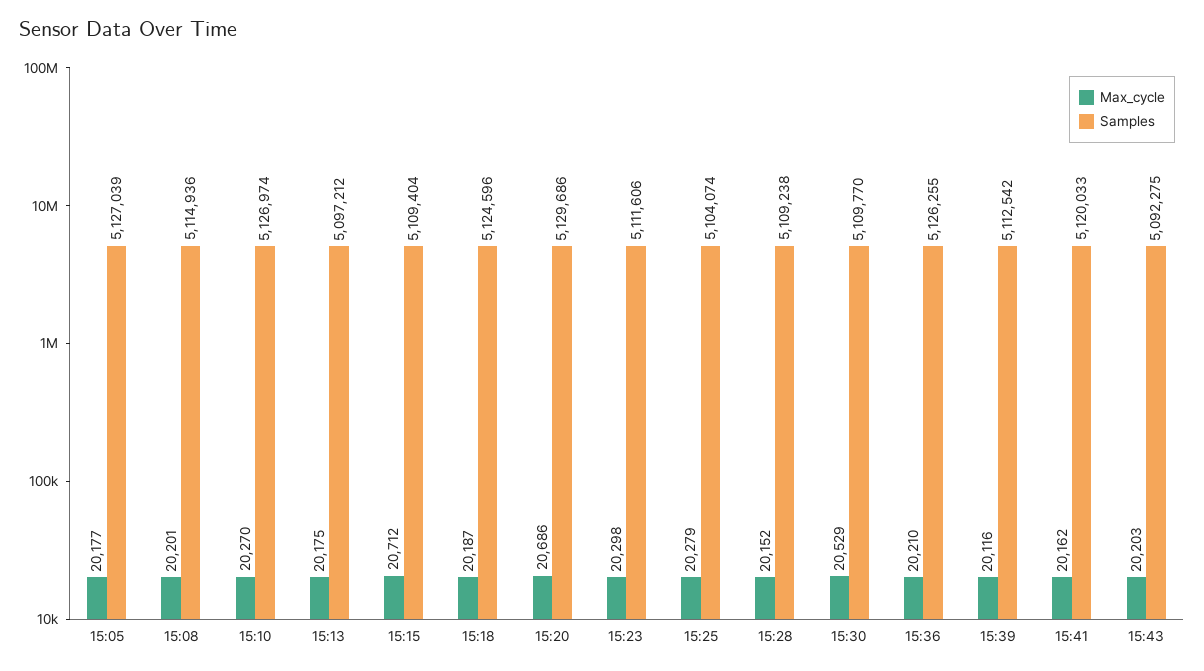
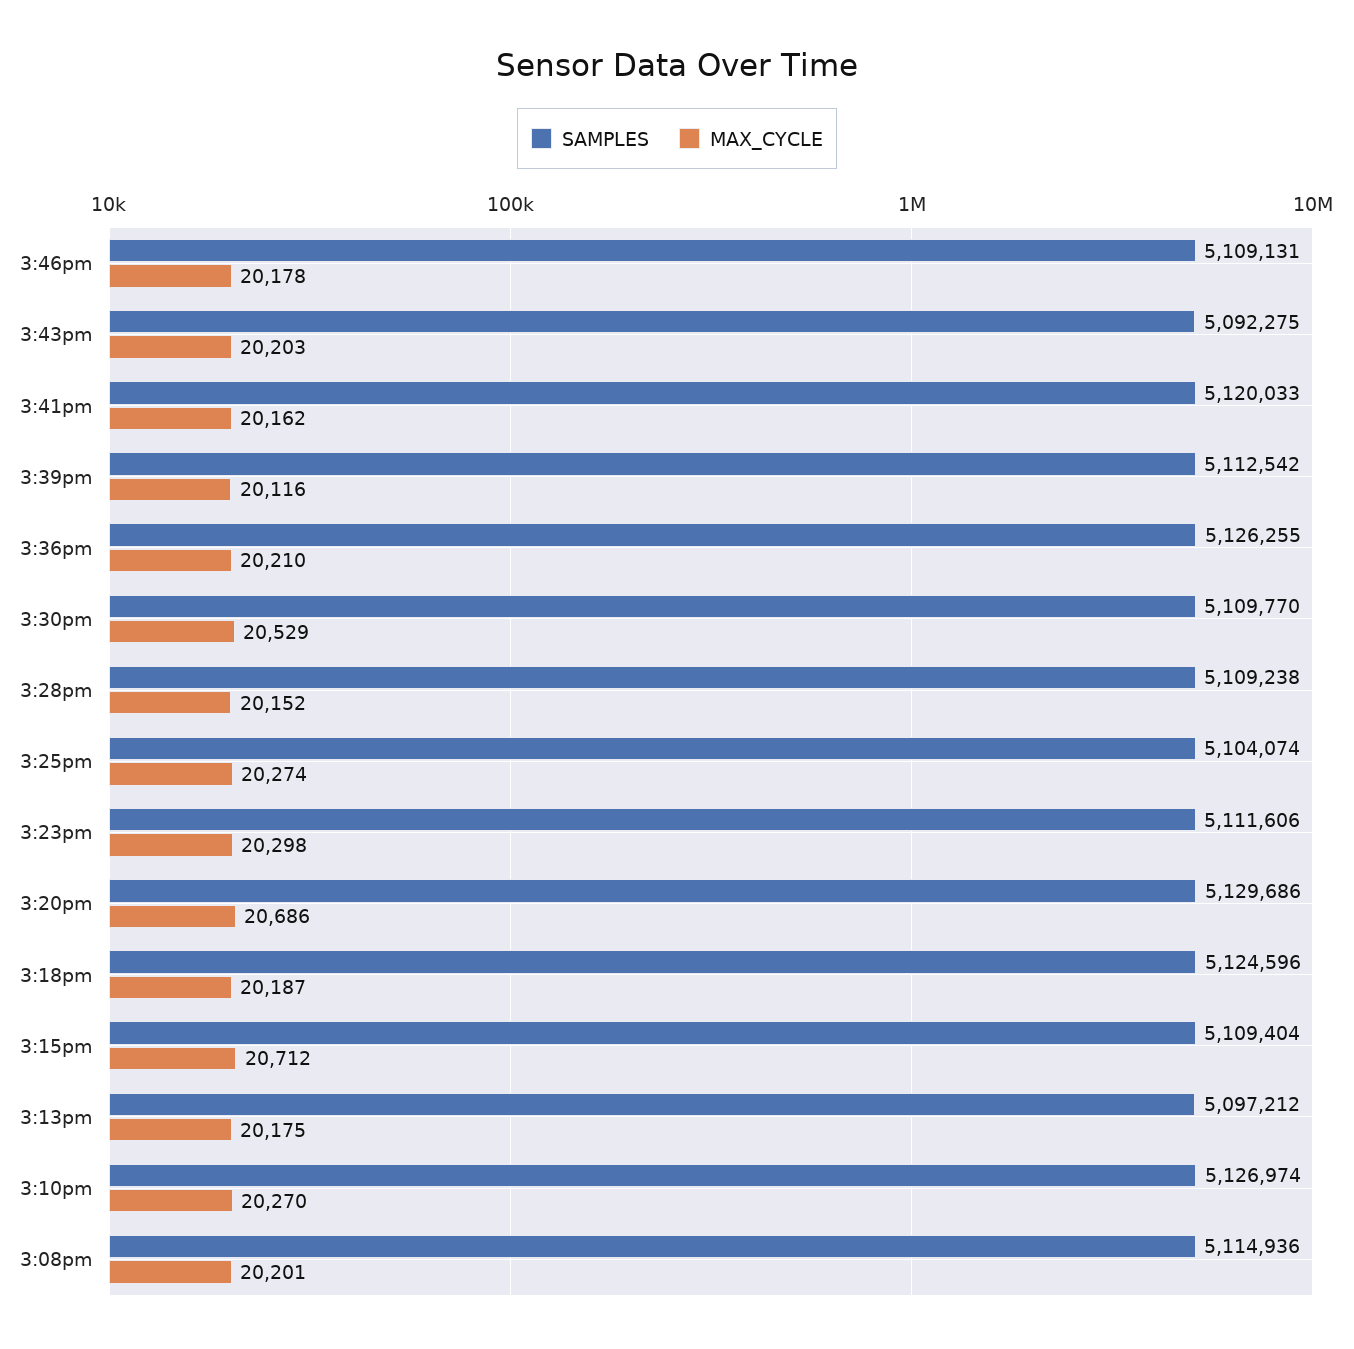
Max_cycle, 15:05: 20177 -> none
Samples, 15:05: 5127039 -> none
Max_cycle, 15:25: 20279 -> 20274
Samples, 3:46pm: none -> 5109131
Max_cycle, 3:46pm: none -> 20178

